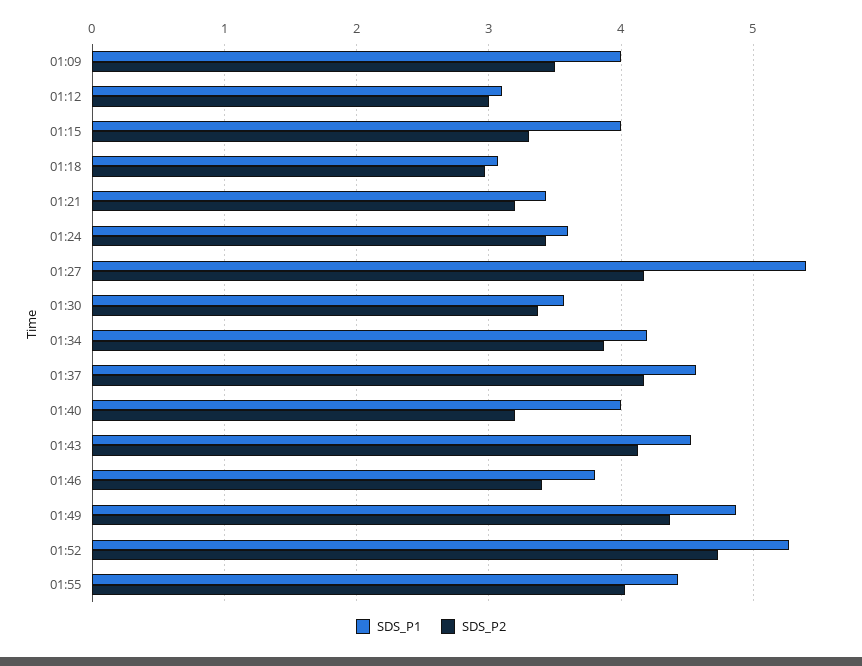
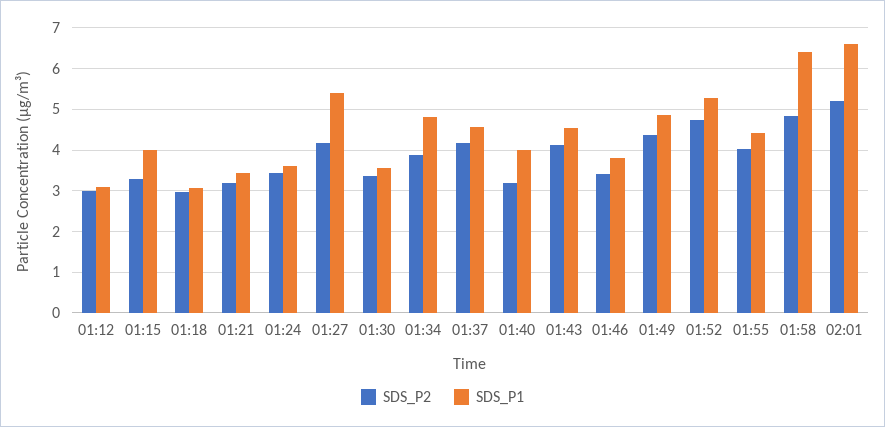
SDS_P1, 01:09: 4 -> none
SDS_P2, 01:09: 3.5 -> none
SDS_P1, 01:34: 4.2 -> 4.8
SDS_P2, 01:58: none -> 4.8
SDS_P1, 01:58: none -> 6.4
SDS_P2, 02:01: none -> 5.2
SDS_P1, 02:01: none -> 6.6

